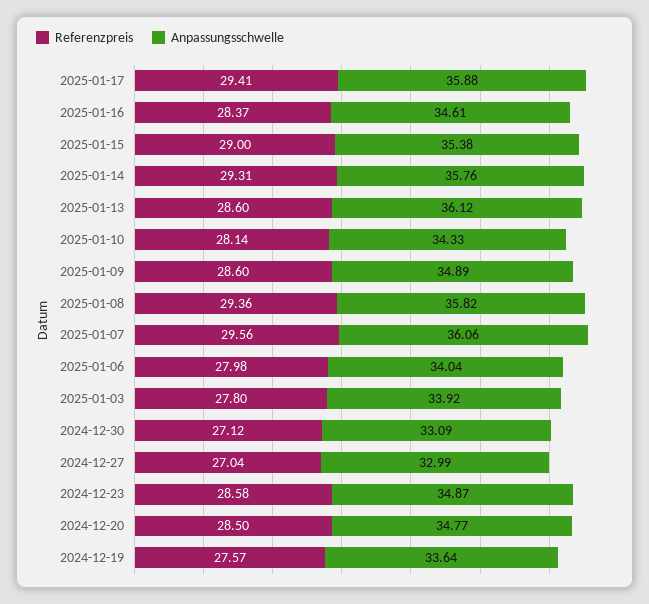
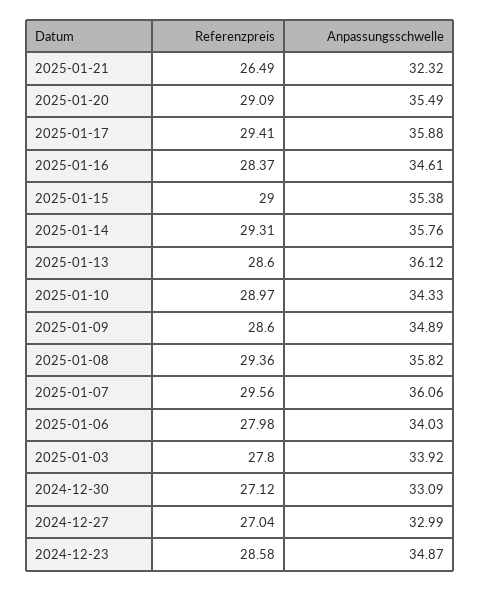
Referenzpreis, 2025-01-10: 28.14 -> 28.97
Anpassungsschwelle, 2025-01-06: 34.04 -> 34.03
Referenzpreis, 2024-12-20: 28.5 -> none
Anpassungsschwelle, 2024-12-20: 34.77 -> none
Referenzpreis, 2024-12-19: 27.57 -> none
Anpassungsschwelle, 2024-12-19: 33.64 -> none
Referenzpreis, 2025-01-21: none -> 26.49
Anpassungsschwelle, 2025-01-21: none -> 32.32
Referenzpreis, 2025-01-20: none -> 29.09
Anpassungsschwelle, 2025-01-20: none -> 35.49

